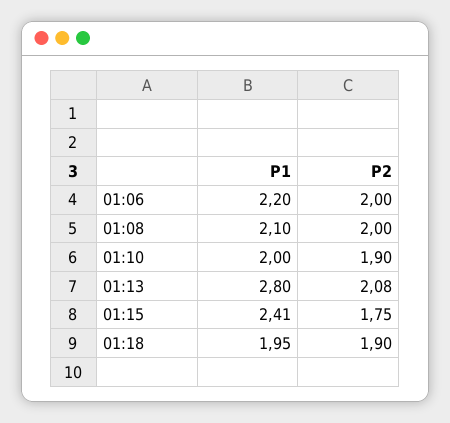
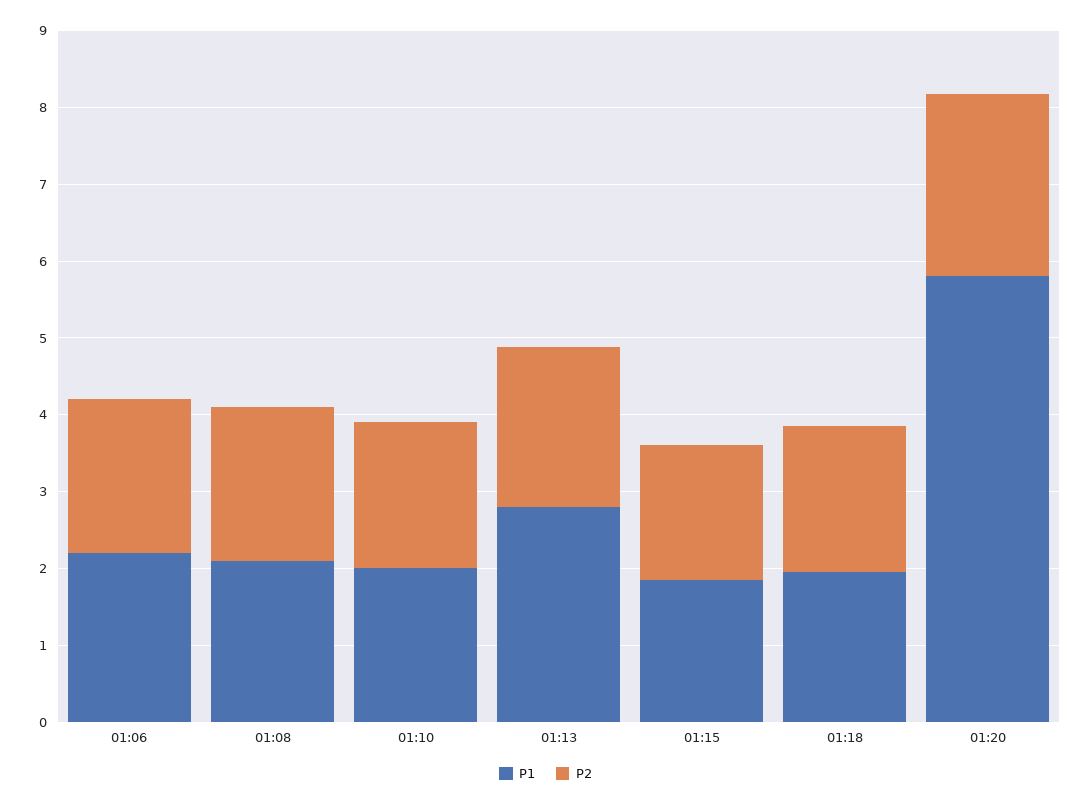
P1, 01:15: 2.41 -> 1.8
P1, 01:20: none -> 5.8
P2, 01:20: none -> 2.4

